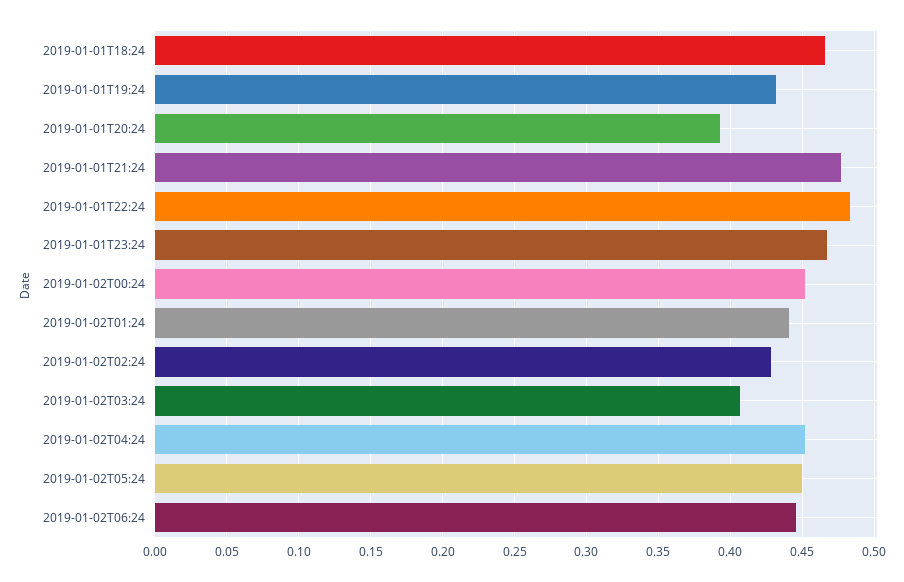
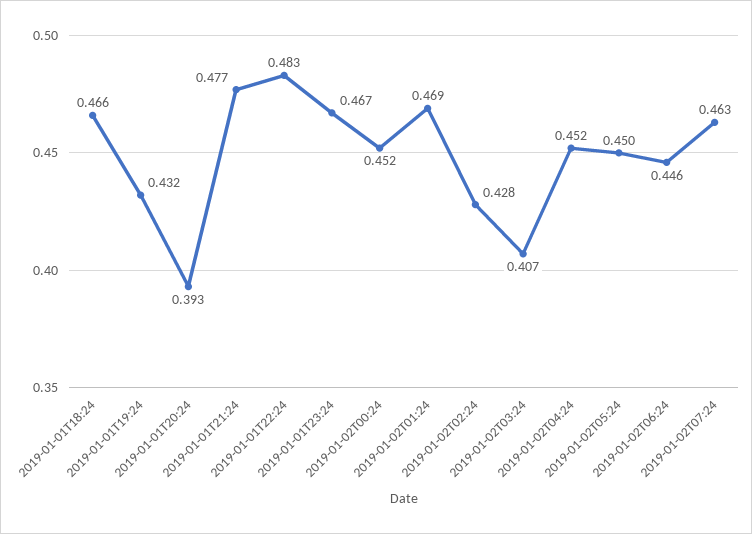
2019-01-02T01:24: 0.44 -> 0.469
2019-01-02T07:24: none -> 0.463

